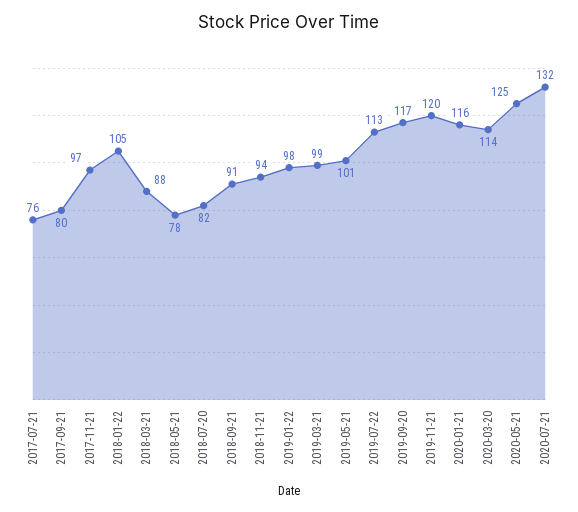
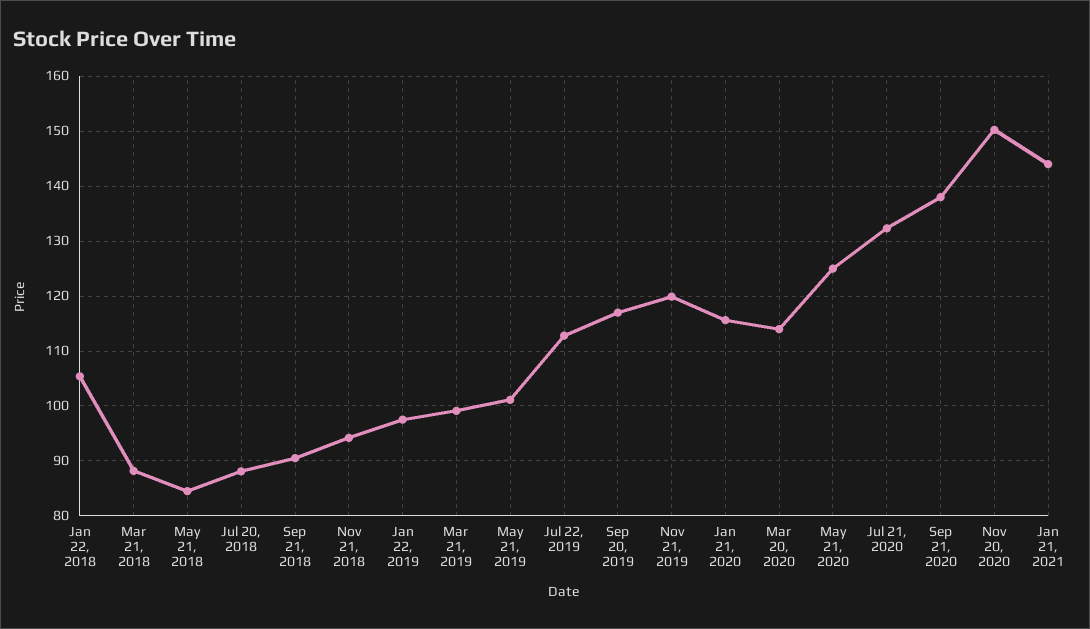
2017-07-21: 76 -> none
2017-09-21: 80 -> none
2017-11-21: 97 -> none
2018-05-21: 78 -> 84
2018-07-20: 82 -> 88
Sep 21, 2020: none -> 138
Nov 20, 2020: none -> 150
Jan 21, 2021: none -> 144

